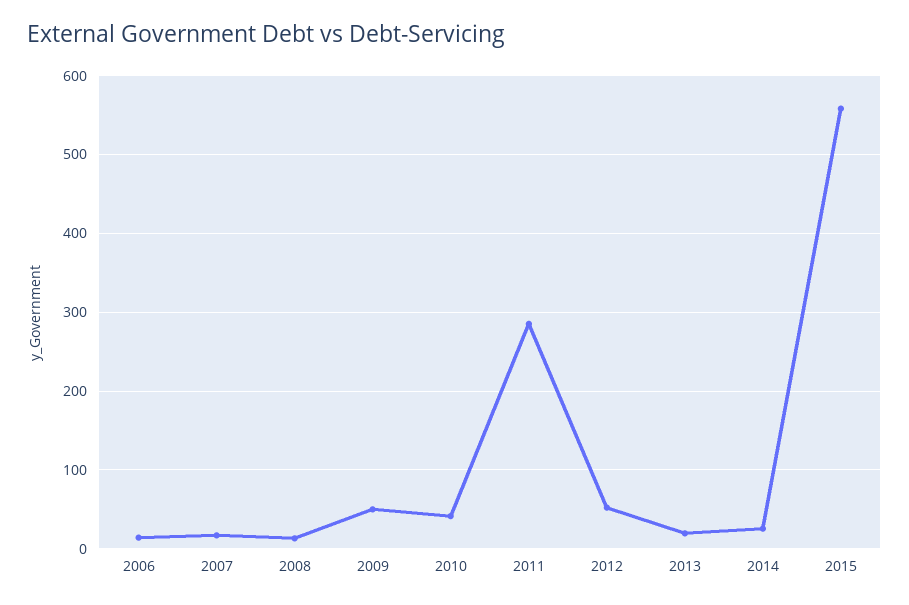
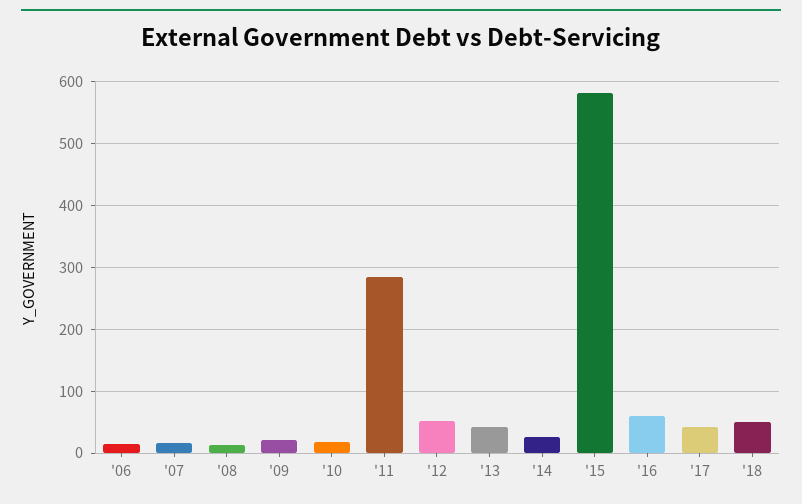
2009: 50 -> 20
2010: 40 -> 20
2013: 20 -> 40
2015: 560 -> 580
'16: none -> 60
'17: none -> 40
'18: none -> 50

